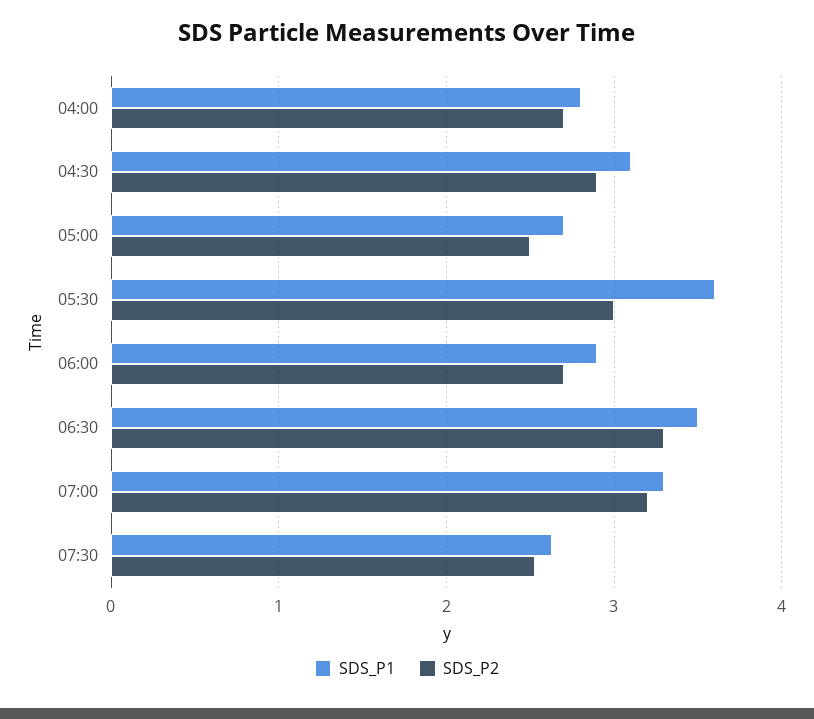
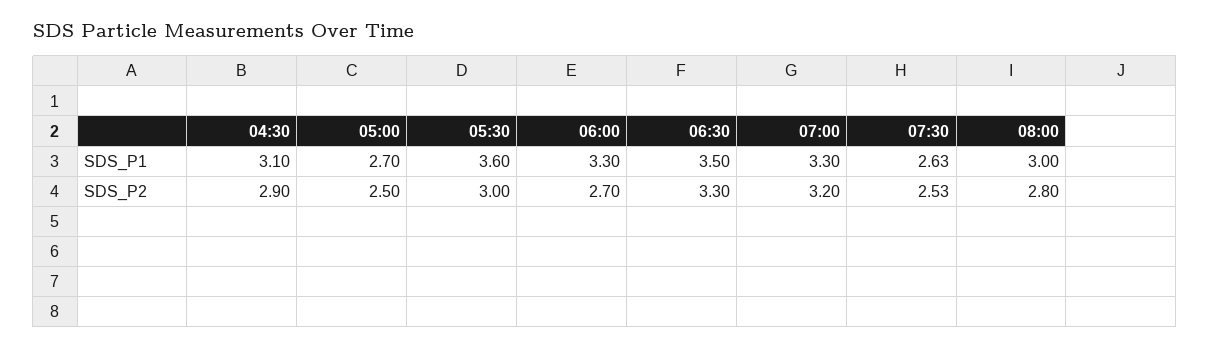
SDS_P1, 04:00: 2.8 -> none
SDS_P2, 04:00: 2.7 -> none
SDS_P1, 06:00: 2.9 -> 3.3
SDS_P1, 08:00: none -> 3
SDS_P2, 08:00: none -> 2.8

